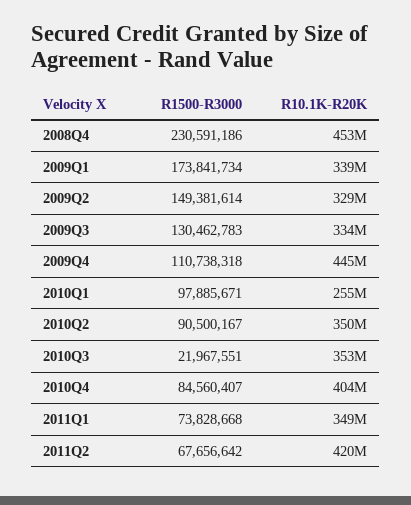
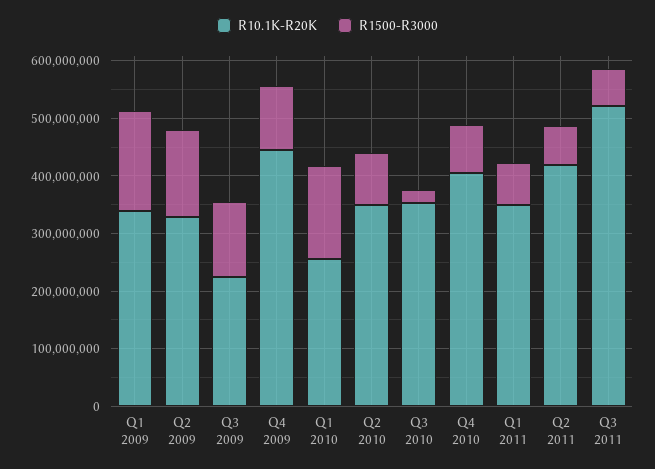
R1500-R3000, 2008Q4: 230591186 -> none
R10.1K-R20K, 2008Q4: 453000000 -> none
R10.1K-R20K, 2009Q3: 334000000 -> 220000000
R1500-R3000, 2010Q1: 97885671 -> 160000000
R10.1K-R20K, Q3 2011: none -> 520000000
R1500-R3000, Q3 2011: none -> 60000000

